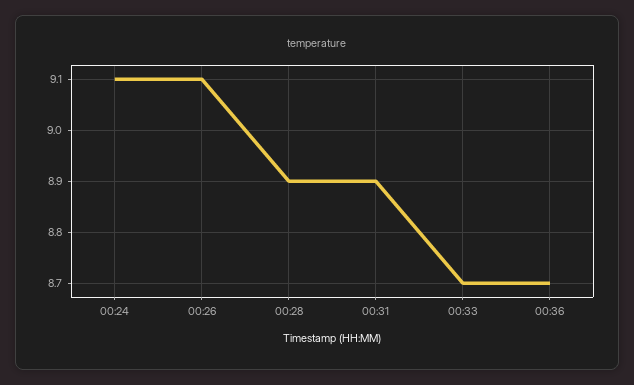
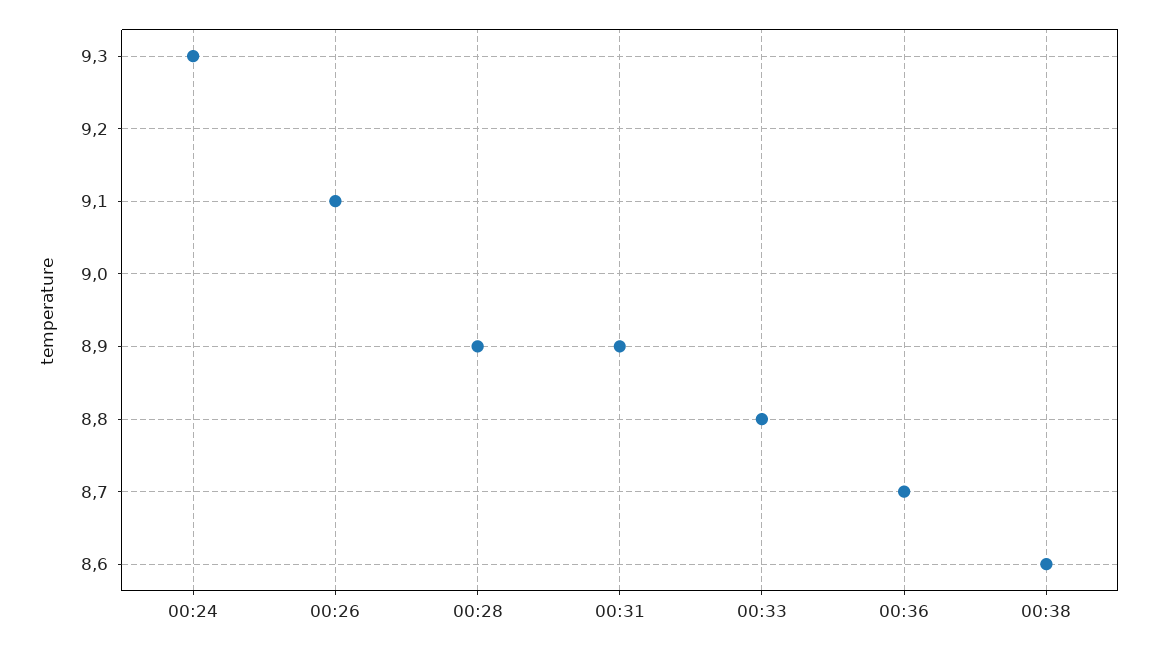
00:24: 9.1 -> 9.3
00:33: 8.7 -> 8.8
00:38: none -> 8.6

